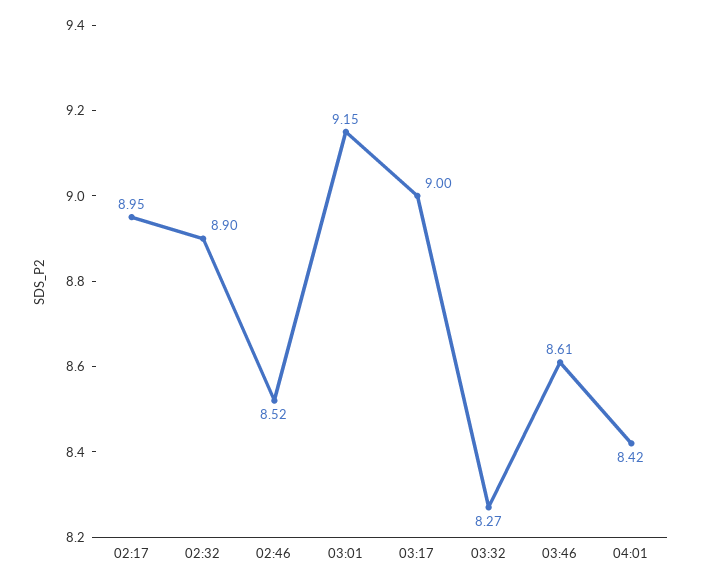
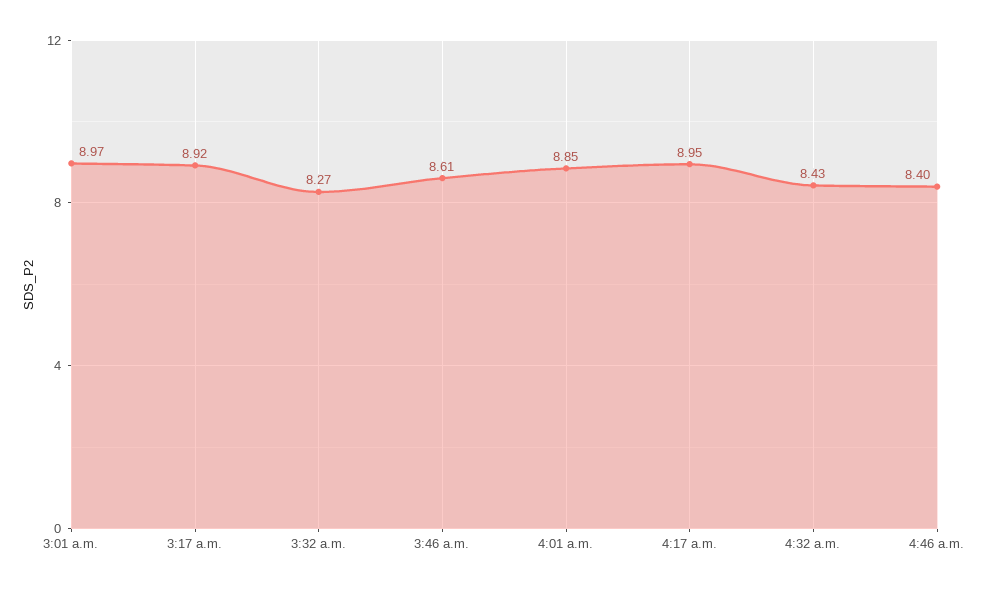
02:17: 8.95 -> none
02:32: 8.9 -> none
02:46: 8.52 -> none
03:01: 9.15 -> 8.97
03:17: 9 -> 8.92
04:01: 8.42 -> 8.85
4:17 a.m.: none -> 8.95
4:32 a.m.: none -> 8.43
4:46 a.m.: none -> 8.4

